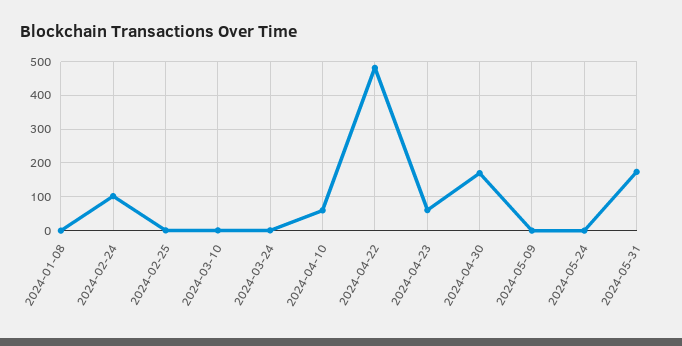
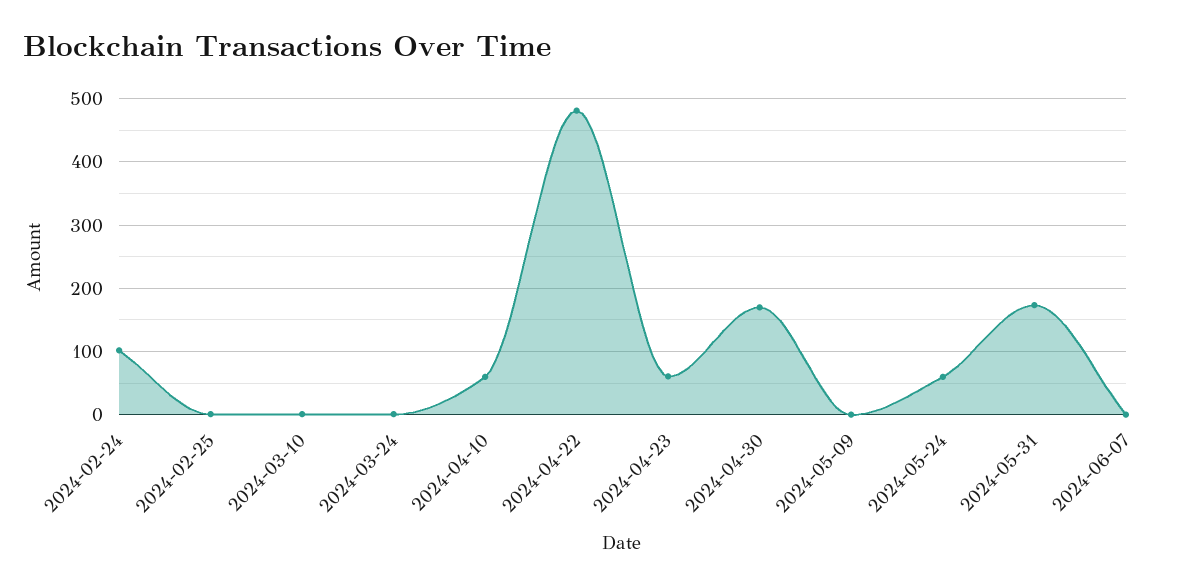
2024-01-08: 0 -> none
2024-05-24: 0 -> 60
2024-06-07: none -> 0

